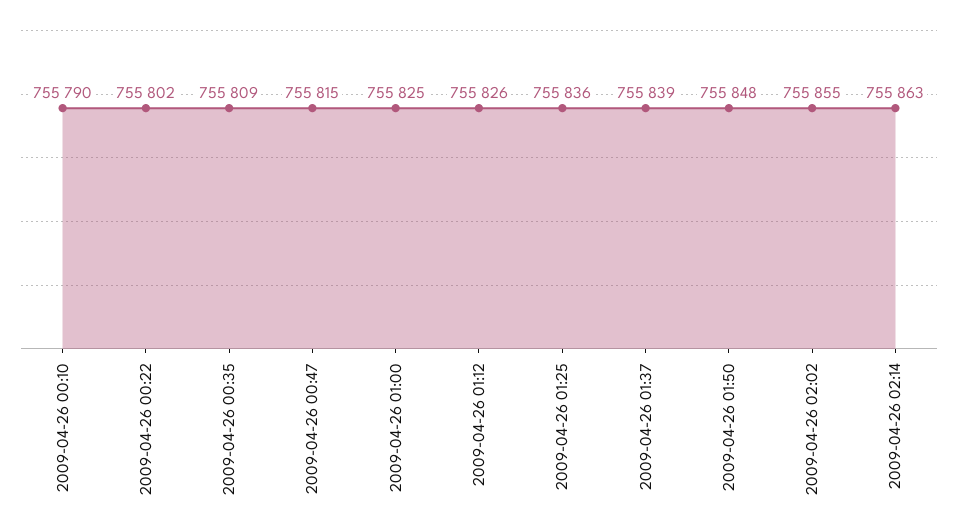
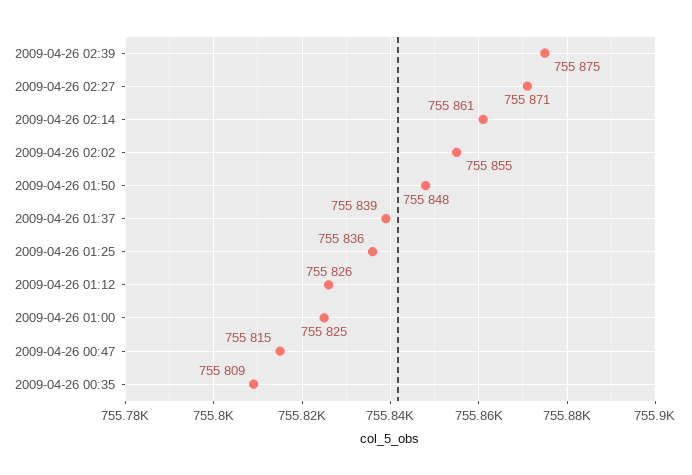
2009-04-26 00:10: 755790 -> none
2009-04-26 00:22: 755802 -> none
2009-04-26 02:14: 755863 -> 755861
2009-04-26 02:39: none -> 755875
2009-04-26 02:27: none -> 755871

